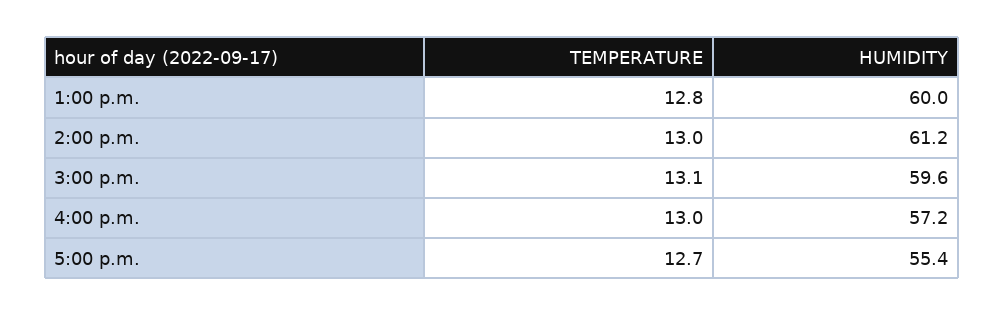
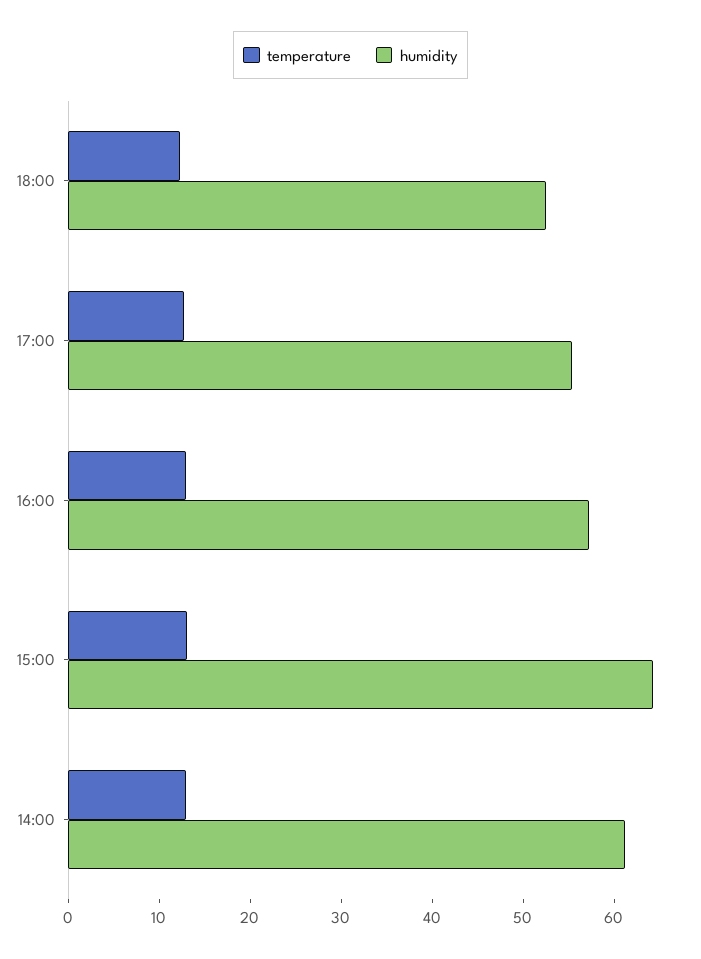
TEMPERATURE, 1:00 p.m.: 12.8 -> none
HUMIDITY, 1:00 p.m.: 60 -> none
HUMIDITY, 3:00 p.m.: 59.6 -> 64
TEMPERATURE, 18:00: none -> 12
HUMIDITY, 18:00: none -> 52

